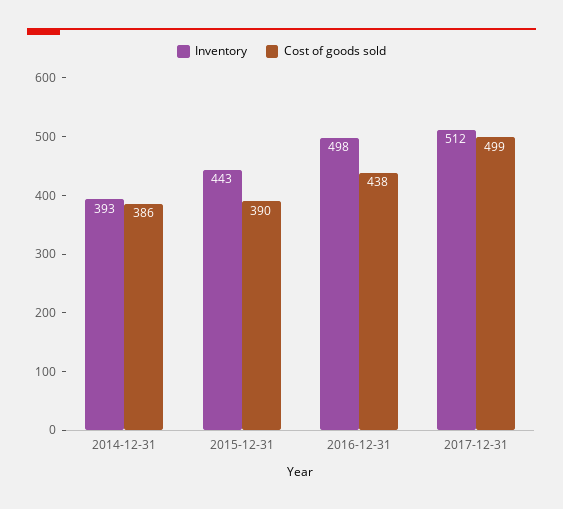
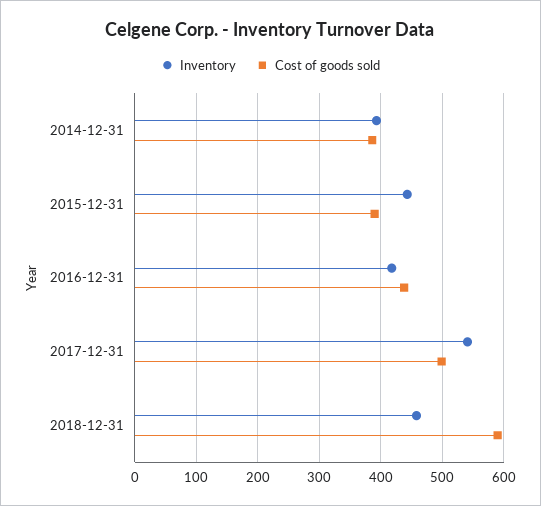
Inventory, 2016-12-31: 498 -> 420
Inventory, 2017-12-31: 512 -> 540
Inventory, 2018-12-31: none -> 460
Cost of goods sold, 2018-12-31: none -> 590

